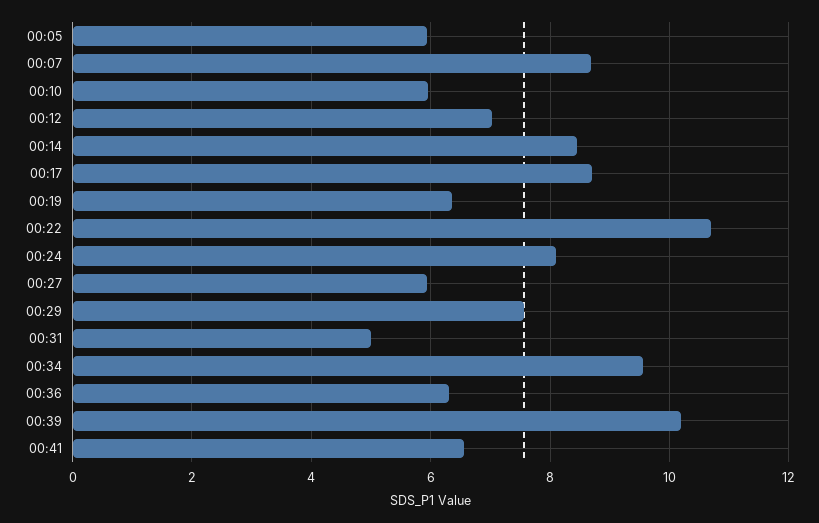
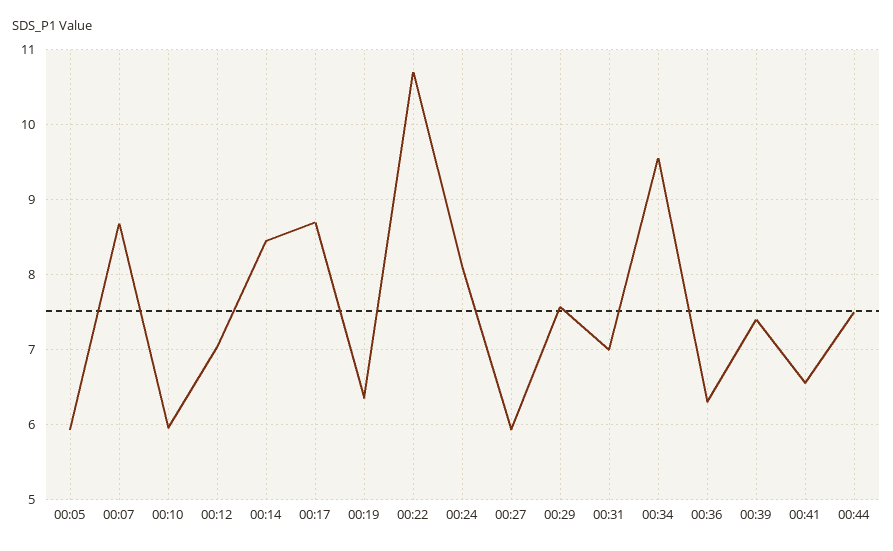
00:31: 5 -> 7
00:39: 10.2 -> 7.4
00:44: none -> 7.5

